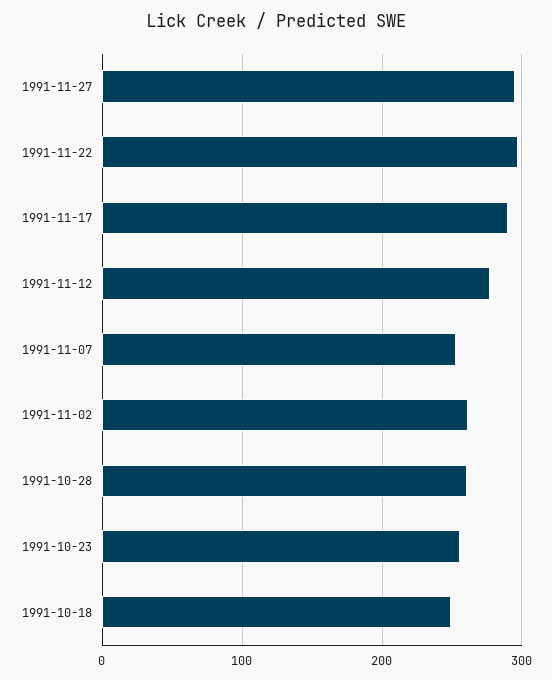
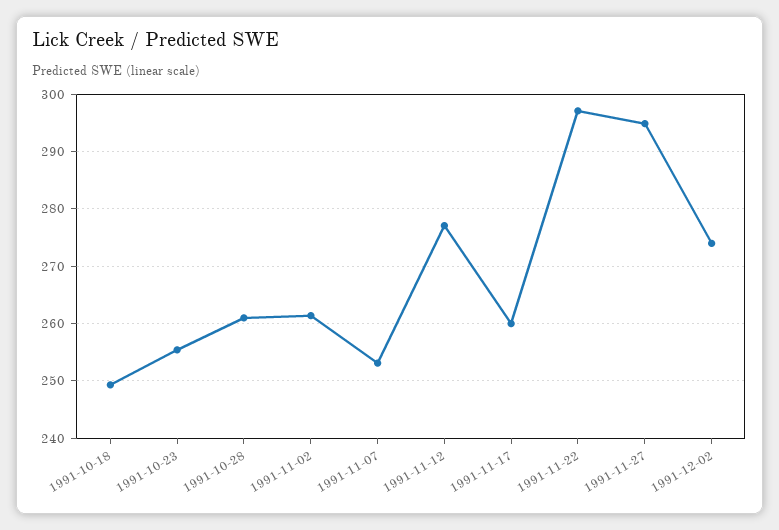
1991-11-17: 290 -> 260
1991-12-02: none -> 274

